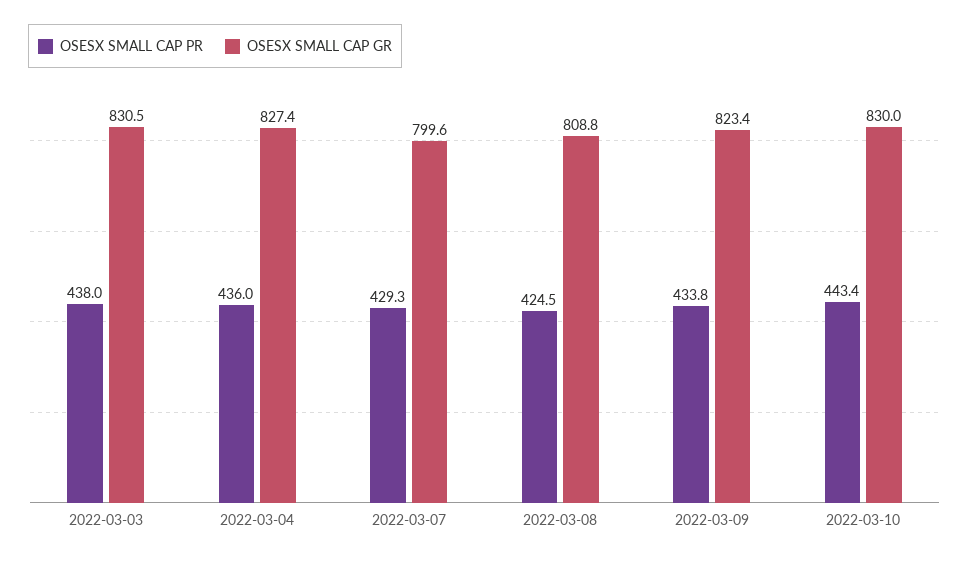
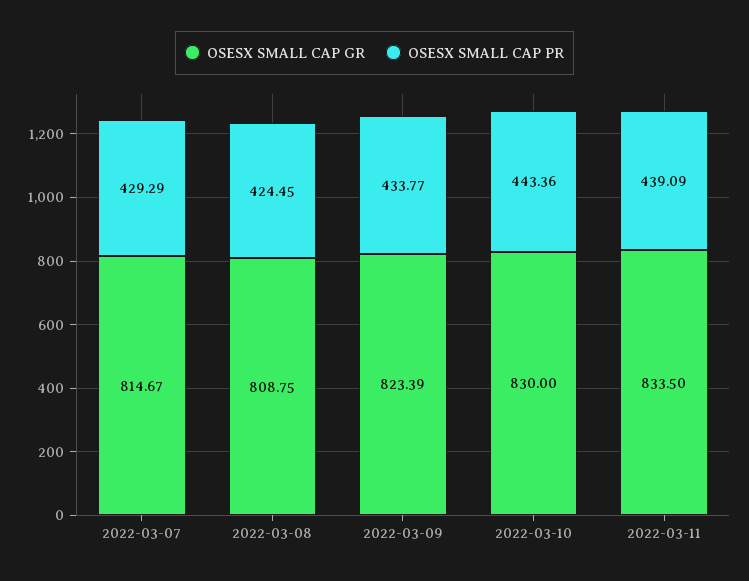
OSESX SMALL CAP PR, 2022-03-03: 438 -> none
OSESX SMALL CAP GR, 2022-03-03: 830.5 -> none
OSESX SMALL CAP PR, 2022-03-04: 436 -> none
OSESX SMALL CAP GR, 2022-03-04: 827.4 -> none
OSESX SMALL CAP GR, 2022-03-07: 799.6 -> 814.67
OSESX SMALL CAP GR, 2022-03-11: none -> 833.5
OSESX SMALL CAP PR, 2022-03-11: none -> 439.09

